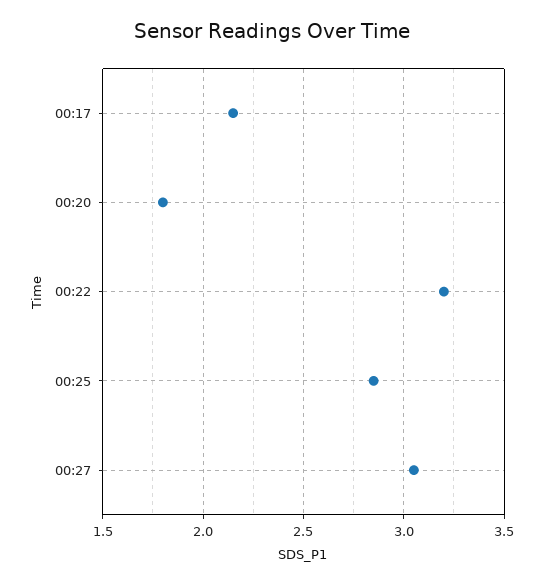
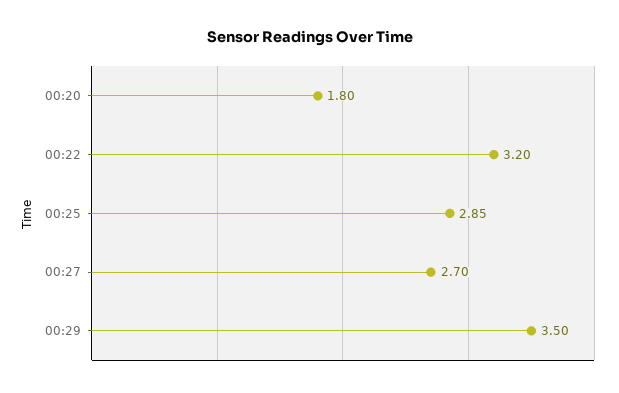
00:17: 2.15 -> none
00:27: 3.05 -> 2.7
00:29: none -> 3.5

